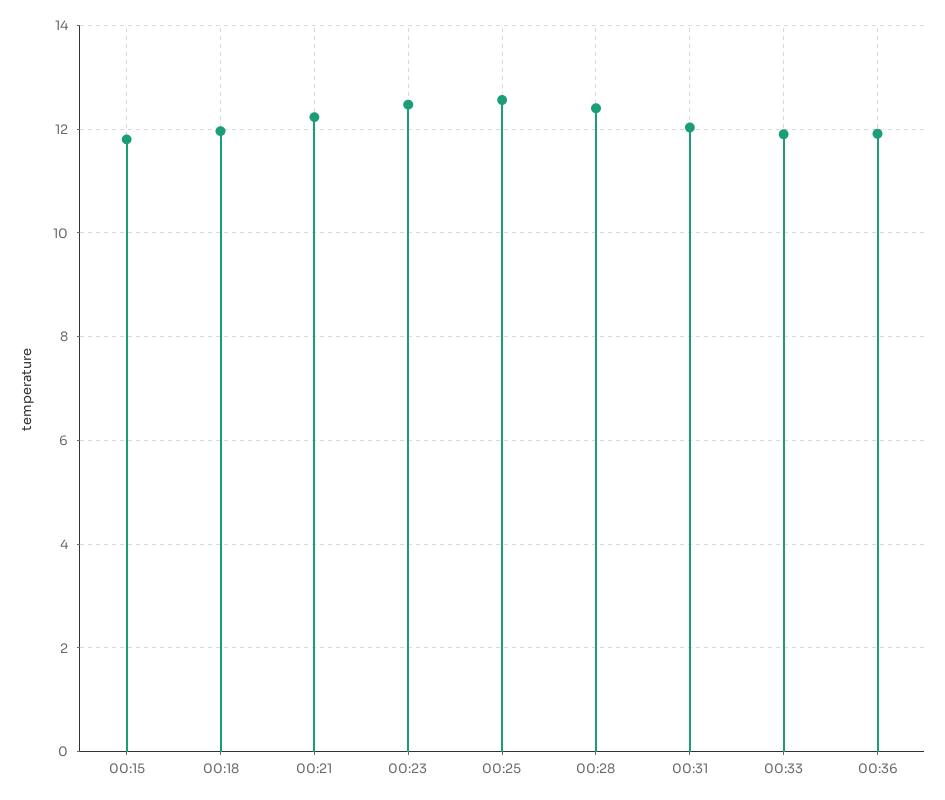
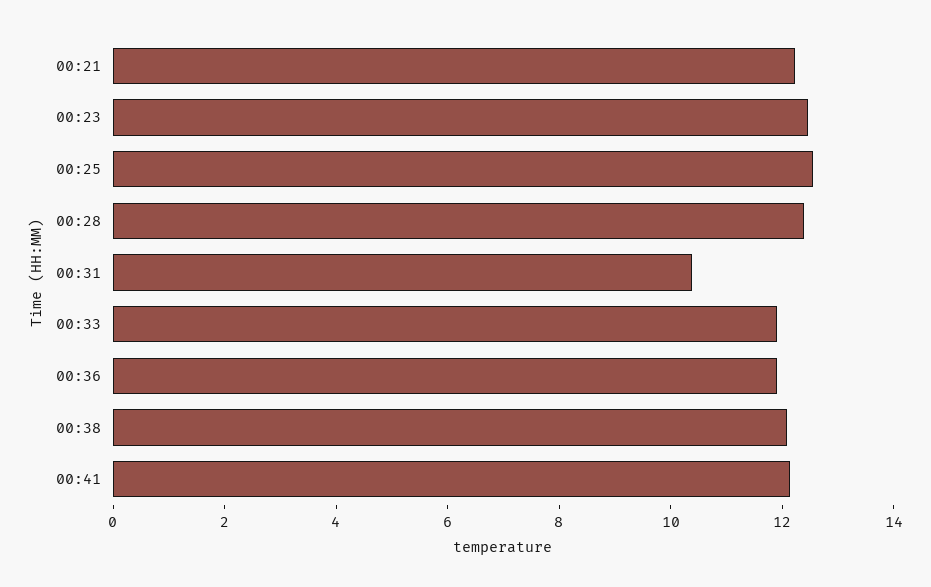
00:15: 11.8 -> none
00:18: 12 -> none
00:31: 12 -> 10.5
00:38: none -> 12
00:41: none -> 12

